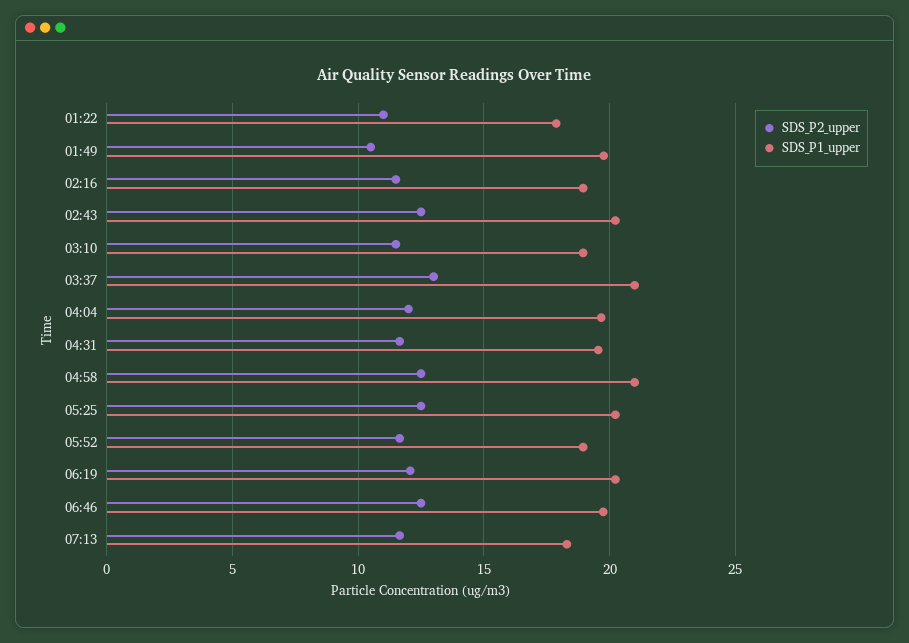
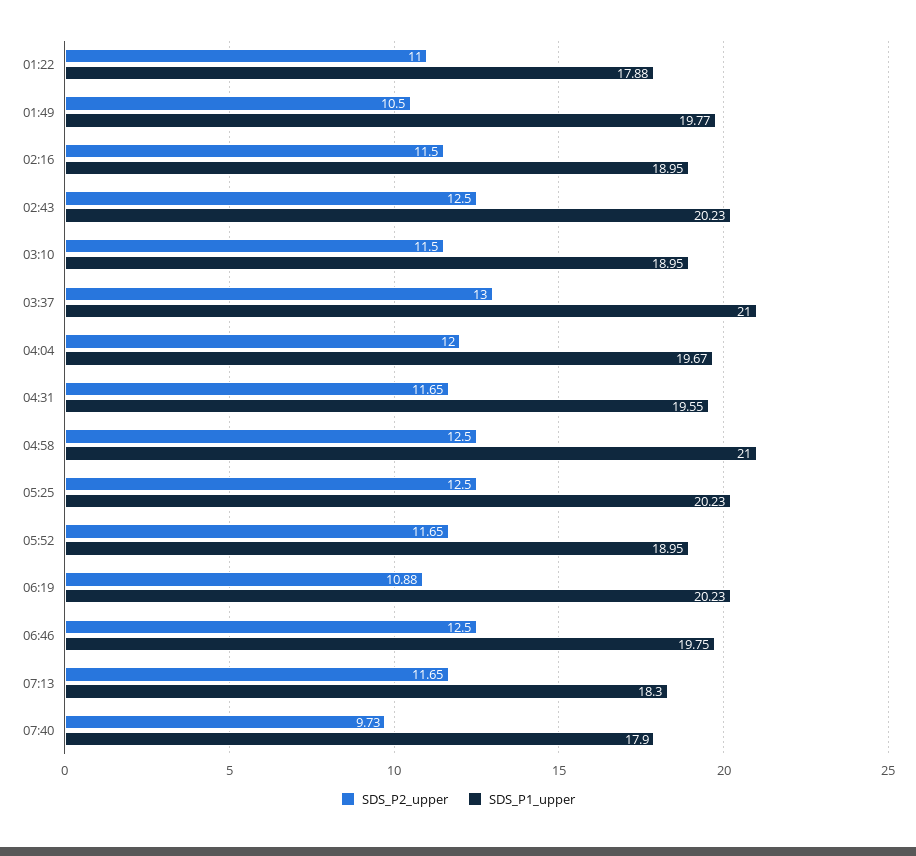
SDS_P2_upper, 06:19: 12 -> 10.88
SDS_P2_upper, 07:40: none -> 9.73
SDS_P1_upper, 07:40: none -> 17.9

